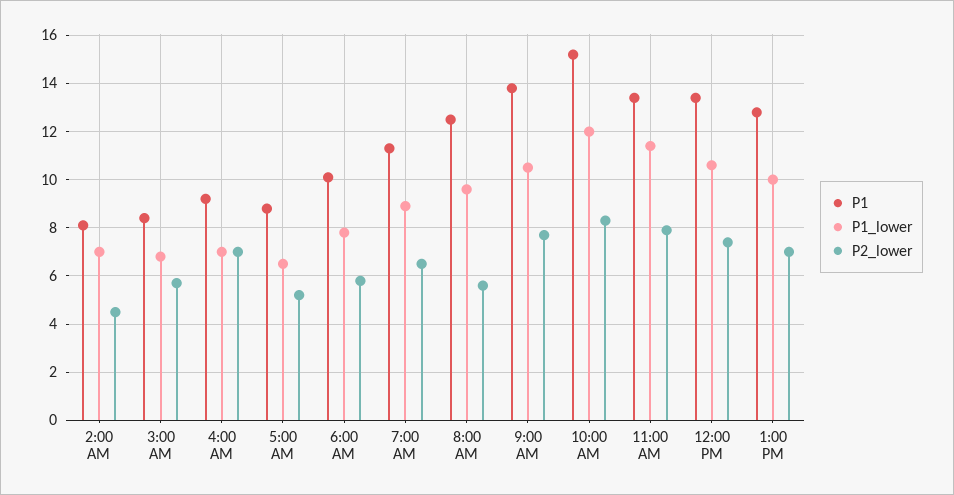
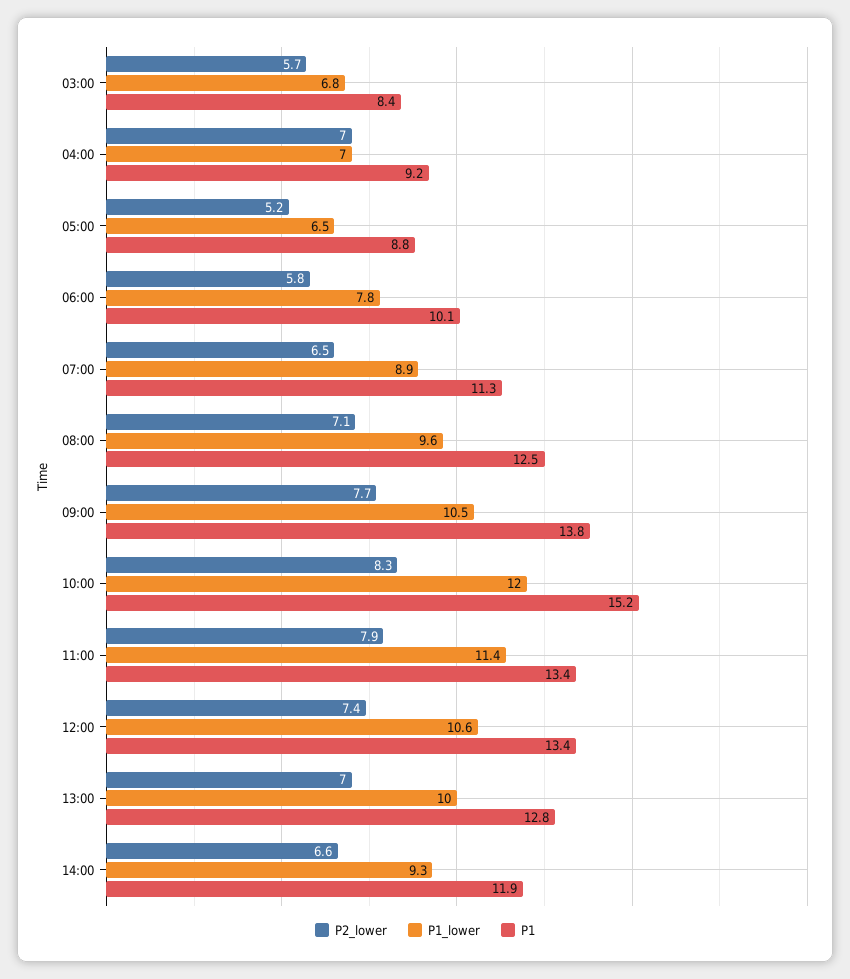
P1, 2:00 AM: 8 -> none
P1_lower, 2:00 AM: 7 -> none
P2_lower, 2:00 AM: 4.5 -> none
P2_lower, 8:00 AM: 5.5 -> 7.1
P2_lower, 14:00: none -> 6.6
P1_lower, 14:00: none -> 9.3
P1, 14:00: none -> 11.9

